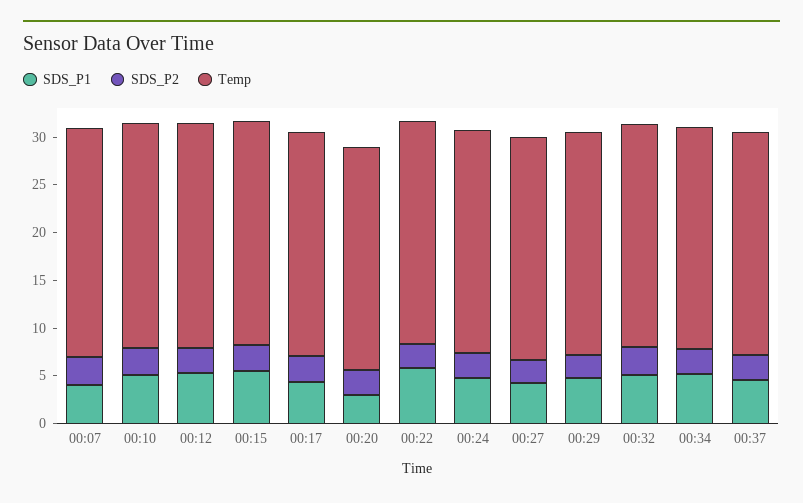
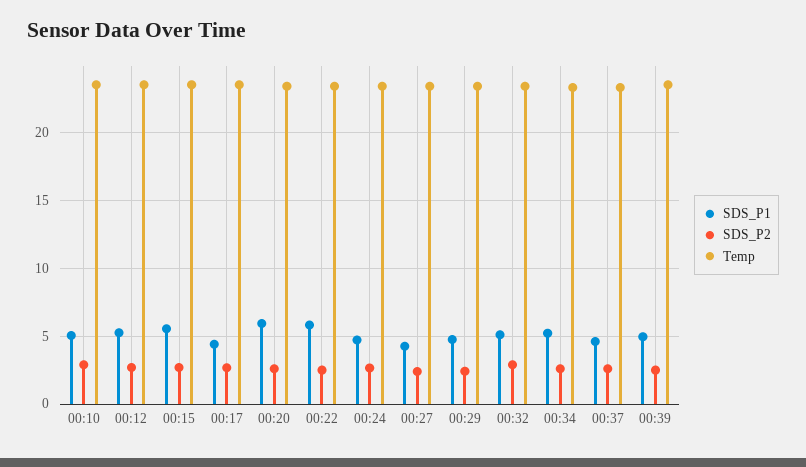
SDS_P1, 00:07: 4 -> none
SDS_P2, 00:07: 3 -> none
Temp, 00:07: 24 -> none
SDS_P1, 00:20: 3 -> 6
SDS_P1, 00:39: none -> 5
SDS_P2, 00:39: none -> 2.5
Temp, 00:39: none -> 23.5

